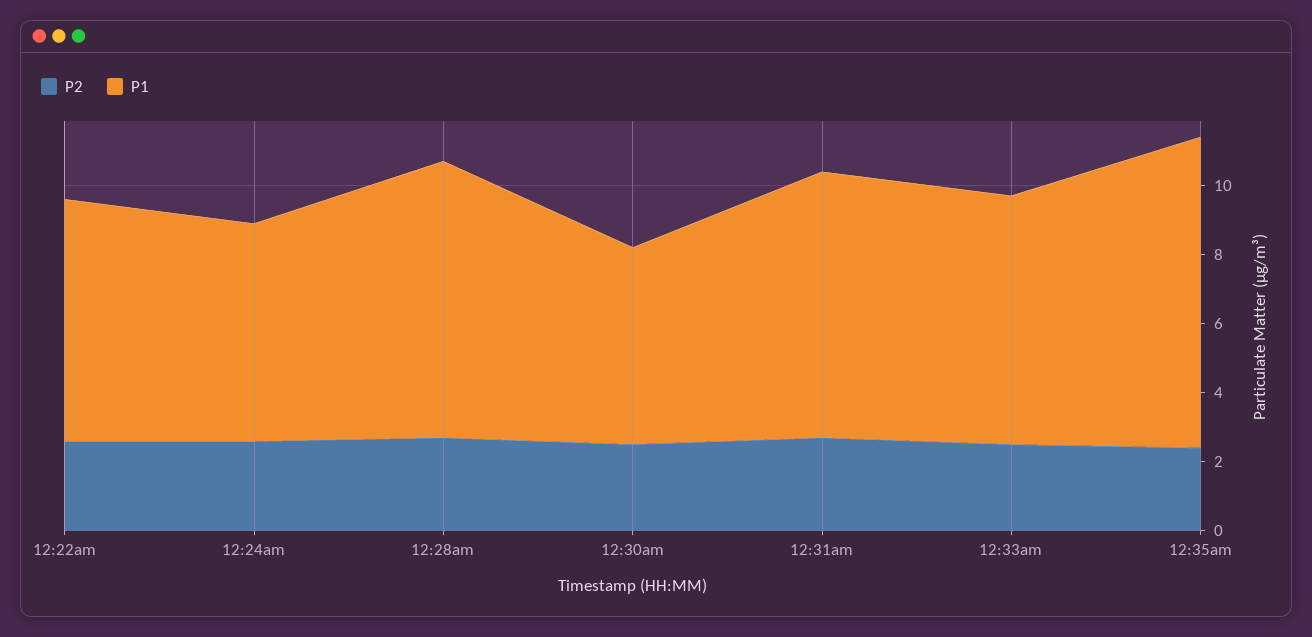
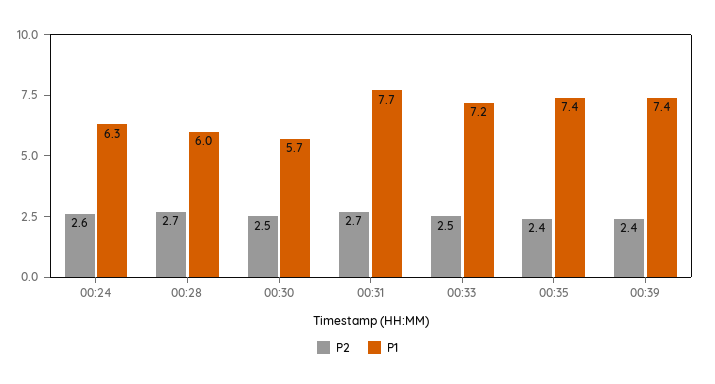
P2, 12:22am: 2.5 -> none
P1, 12:22am: 7 -> none
P1, 12:28am: 8 -> 6
P1, 12:35am: 9 -> 7.4
P2, 00:39: none -> 2.4
P1, 00:39: none -> 7.4

